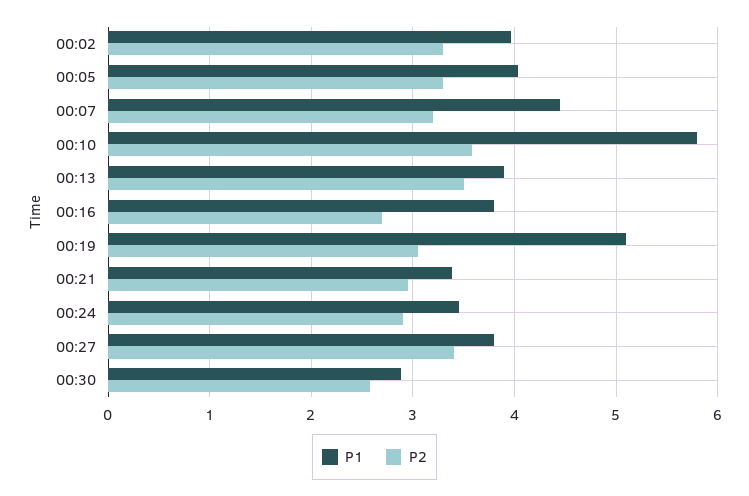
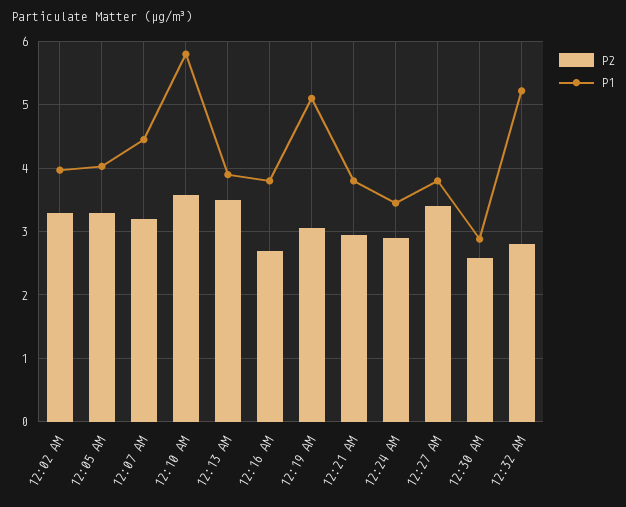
P1, 00:21: 3.4 -> 3.8
P2, 12:32 AM: none -> 2.8
P1, 12:32 AM: none -> 5.2

